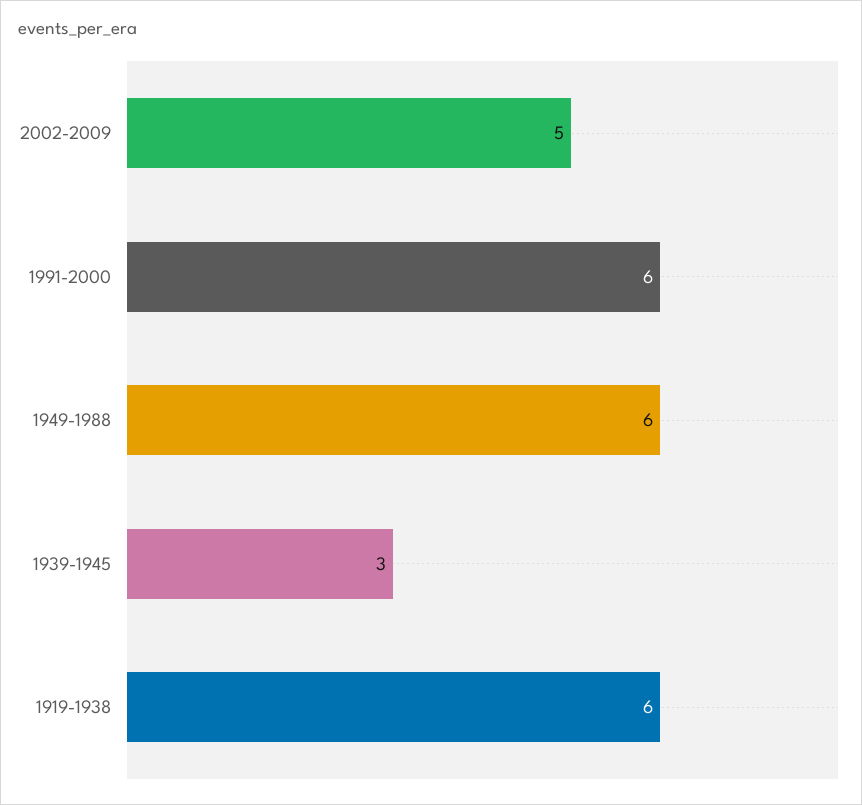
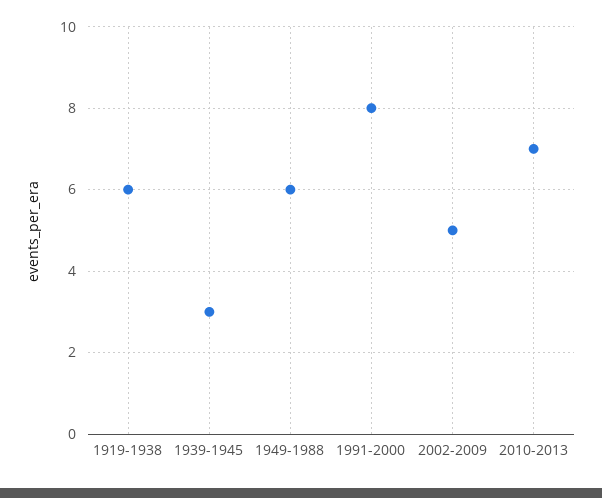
1991-2000: 6 -> 8
2010-2013: none -> 7

